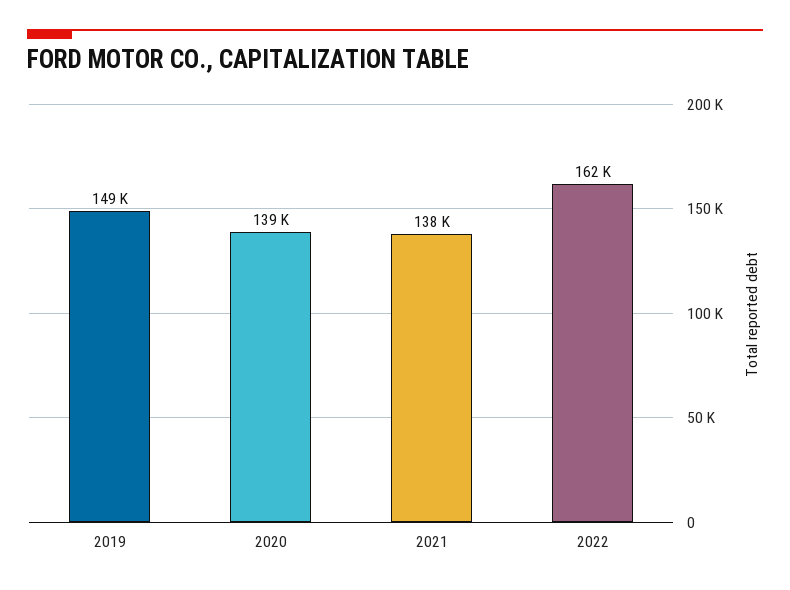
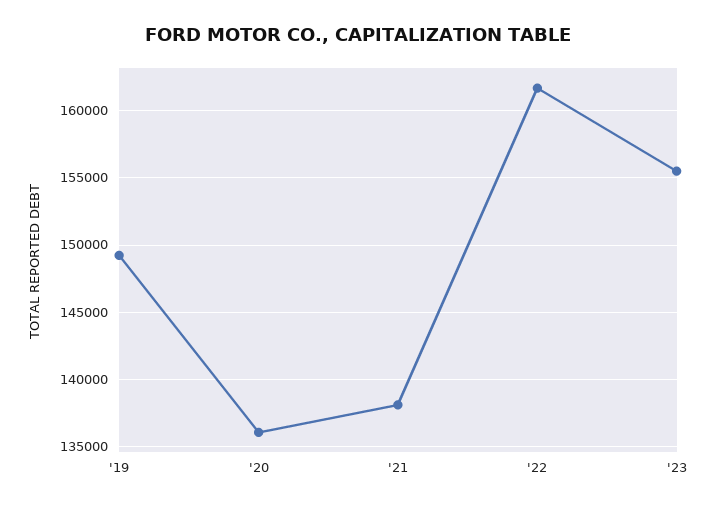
2020: 139000 -> 136000
'23: none -> 155500

